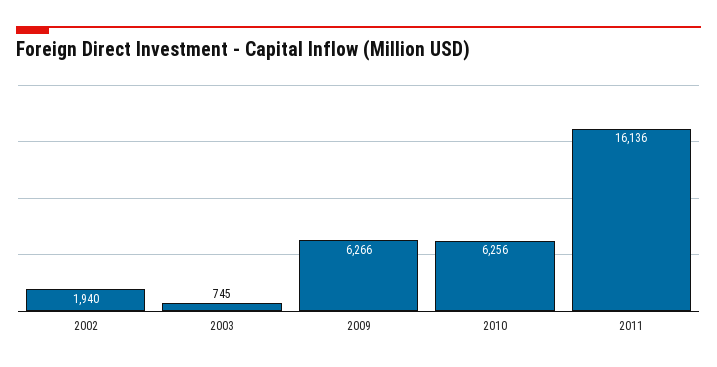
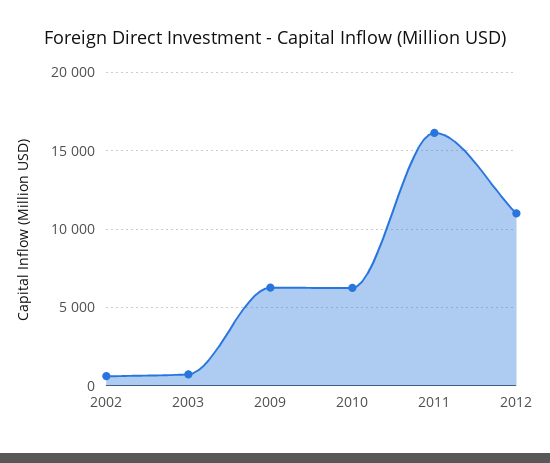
2002: 1940 -> 500
2012: none -> 11000

